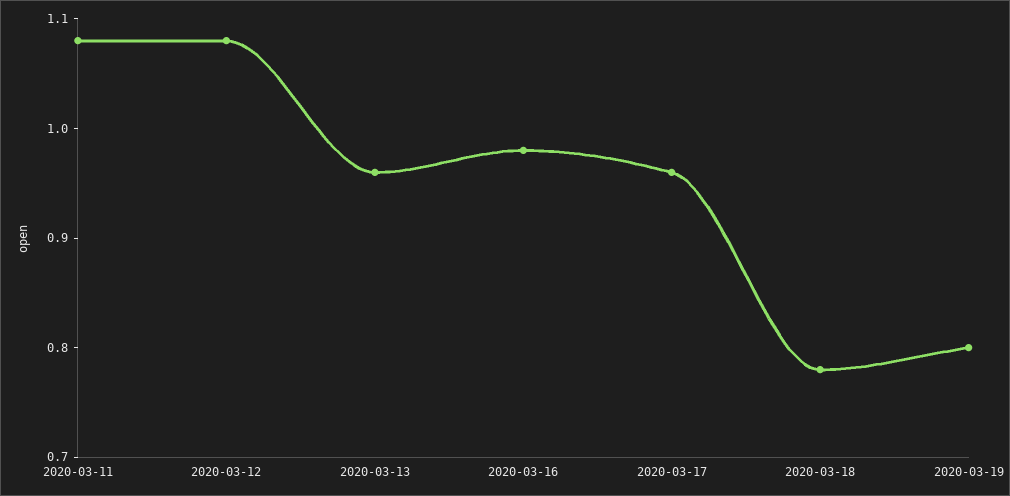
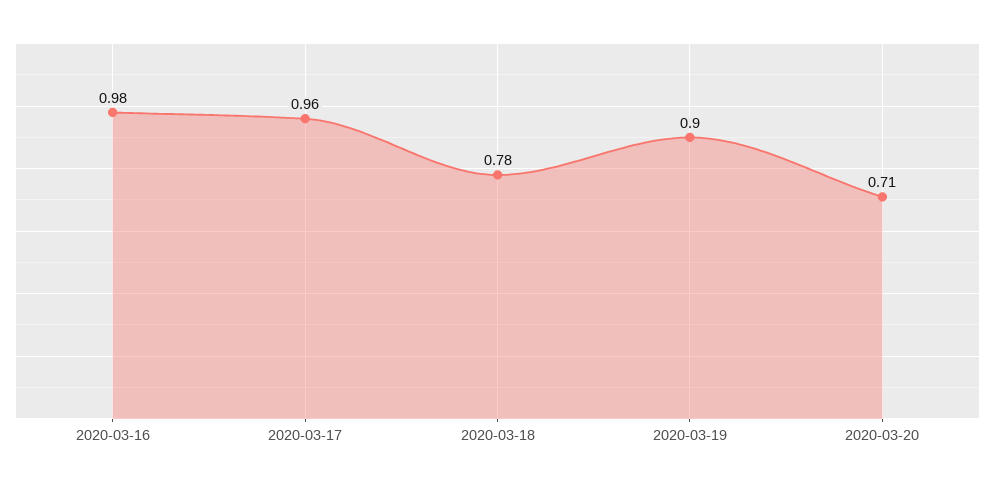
2020-03-11: 1.08 -> none
2020-03-12: 1.08 -> none
2020-03-13: 0.96 -> none
2020-03-19: 0.8 -> 0.9
2020-03-20: none -> 0.71

